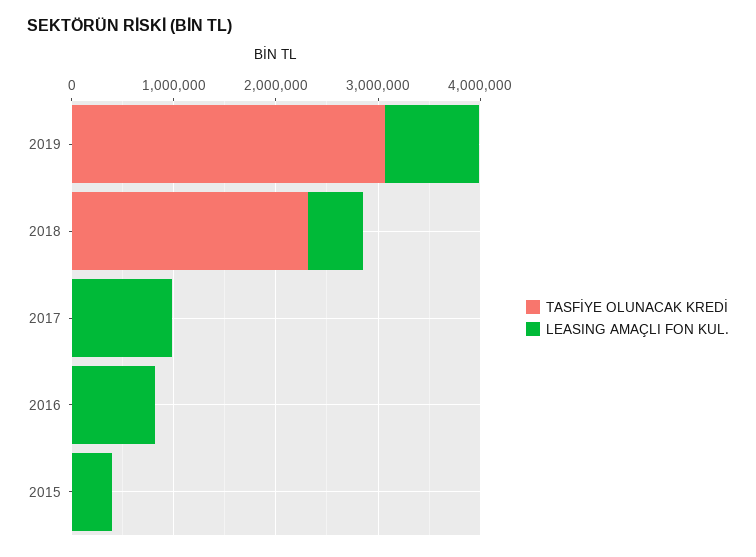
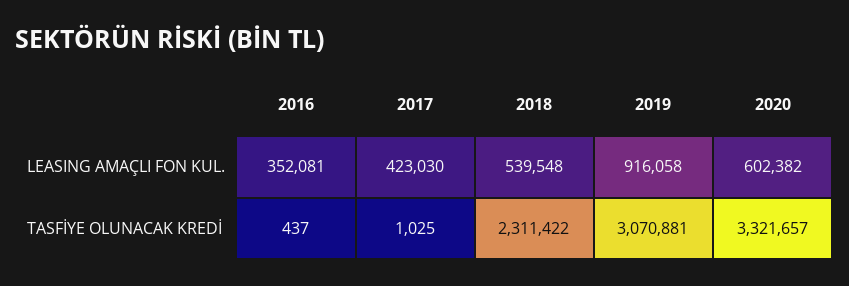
LEASING AMAÇLI FON KUL., 2017: 1000000 -> 423030
LEASING AMAÇLI FON KUL., 2016: 800000 -> 352081
TASFİYE OLUNACAK KREDİ, 2015: 0 -> none
LEASING AMAÇLI FON KUL., 2015: 400000 -> none
LEASING AMAÇLI FON KUL., 2020: none -> 602382
TASFİYE OLUNACAK KREDİ, 2020: none -> 3321657

